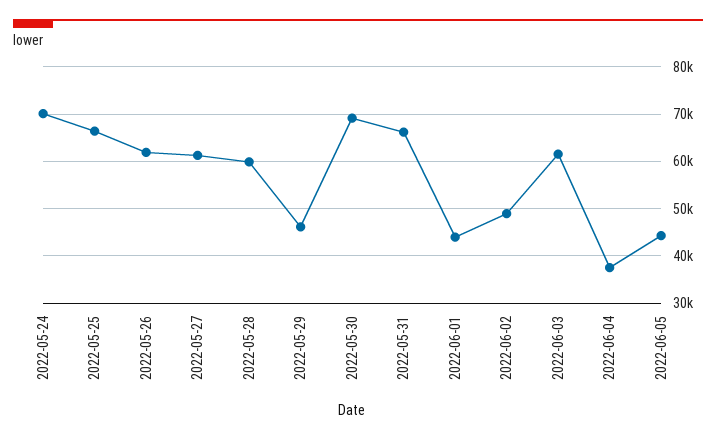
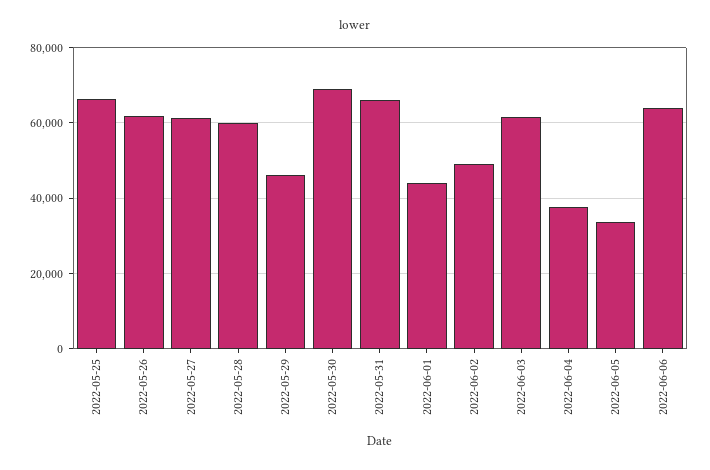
2022-05-24: 70000 -> none
2022-06-05: 44000 -> 34000
2022-06-06: none -> 64000

